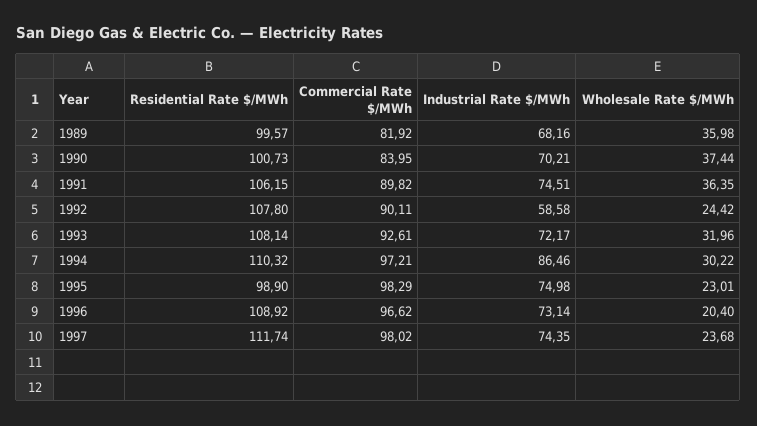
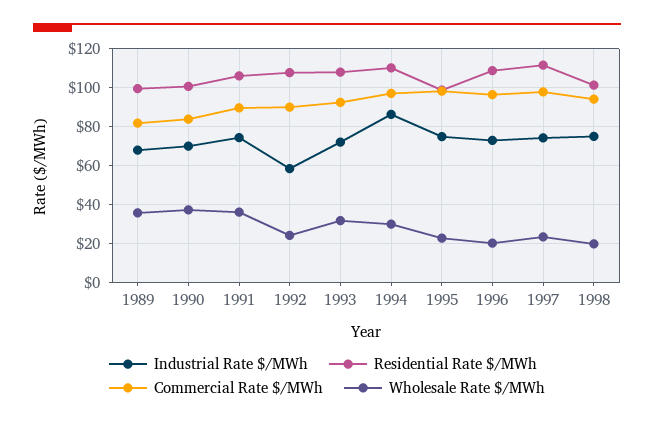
Industrial Rate $/MWh, 1998: none -> 75
Residential Rate $/MWh, 1998: none -> 100
Commercial Rate $/MWh, 1998: none -> 95
Wholesale Rate $/MWh, 1998: none -> 20

